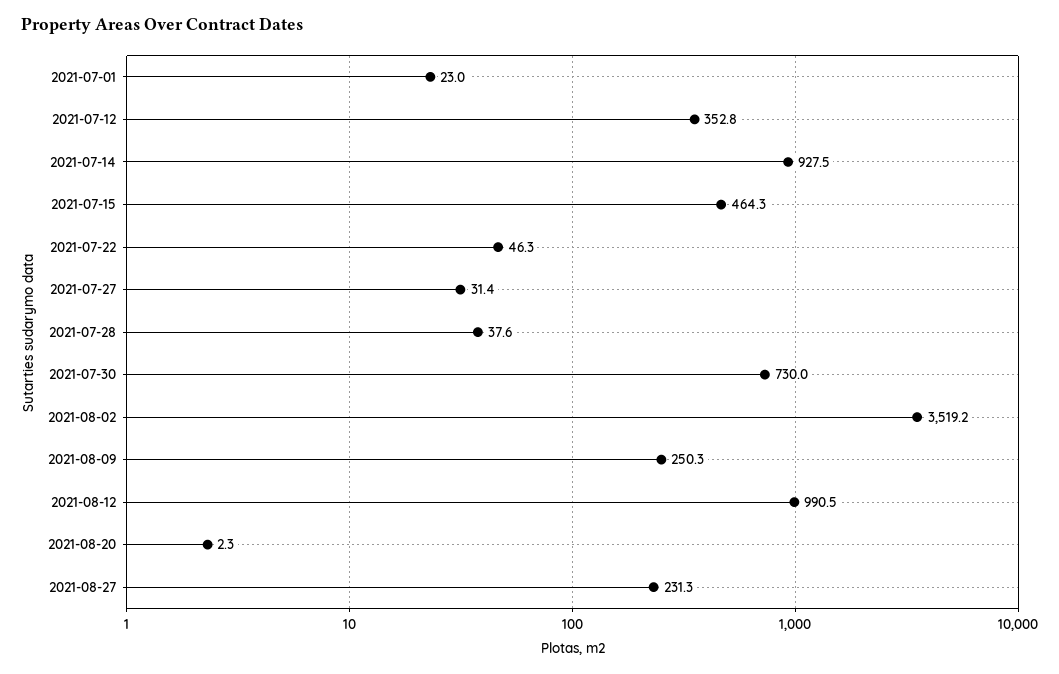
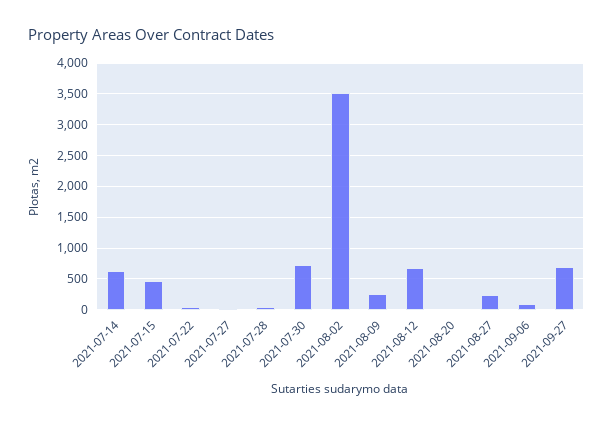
2021-07-01: 23 -> none
2021-07-12: 352.8 -> none
2021-07-14: 927.5 -> 600
2021-08-12: 990.5 -> 700
2021-09-06: none -> 100
2021-09-27: none -> 700

